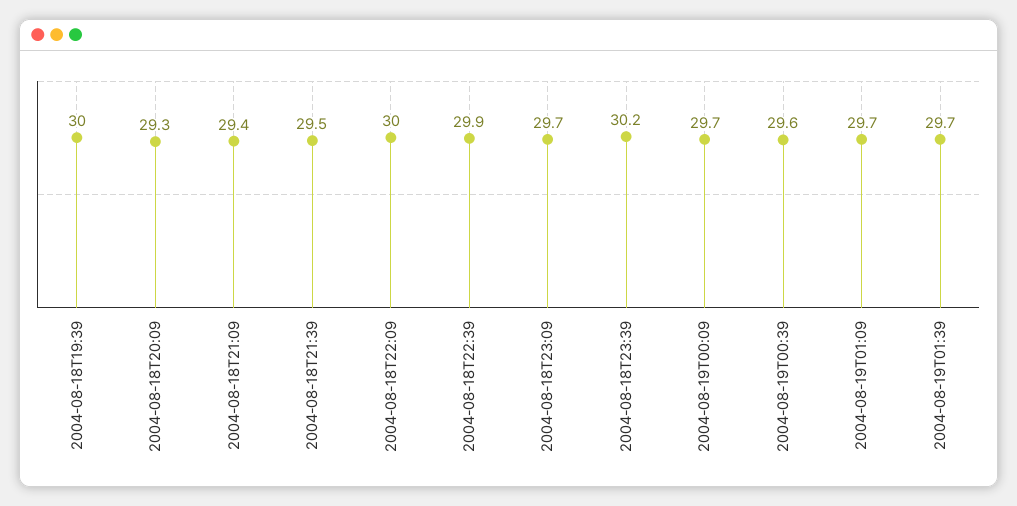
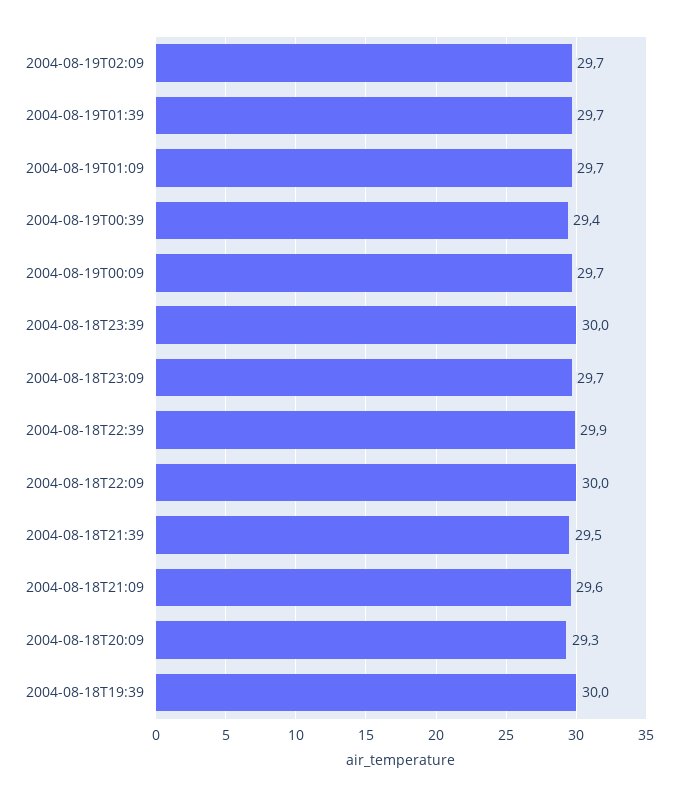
2004-08-18T21:09: 29.4 -> 29.6
2004-08-18T23:39: 30.2 -> 30
2004-08-19T00:39: 29.6 -> 29.4
2004-08-19T02:09: none -> 29.7

